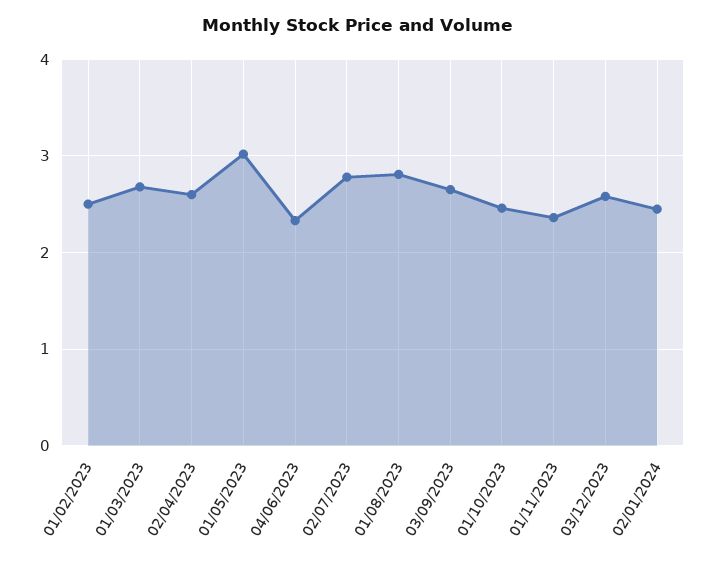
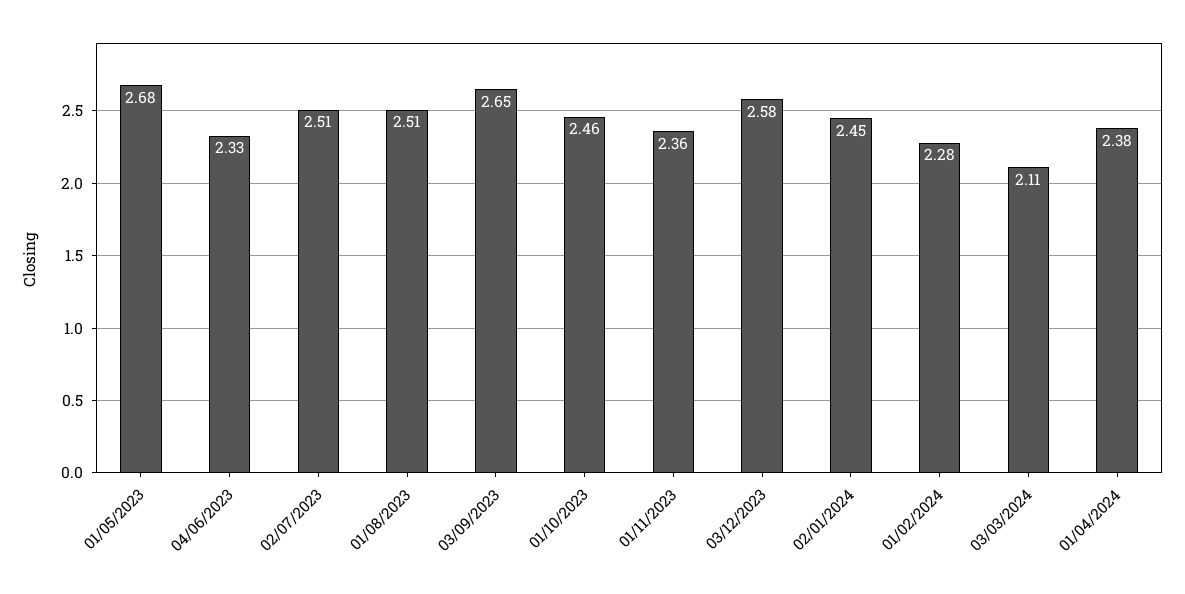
01/02/2023: 2.5 -> none
01/03/2023: 2.7 -> none
02/04/2023: 2.6 -> none
01/05/2023: 3 -> 2.68
02/07/2023: 2.8 -> 2.51
01/08/2023: 2.8 -> 2.51
01/02/2024: none -> 2.28
03/03/2024: none -> 2.11
01/04/2024: none -> 2.38

